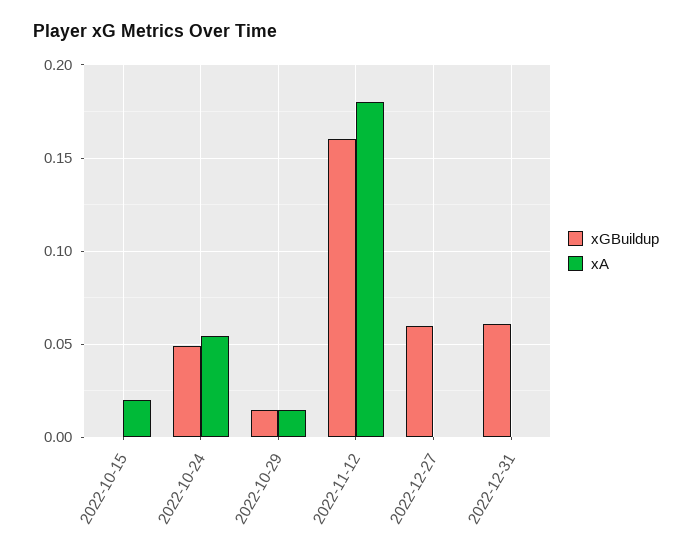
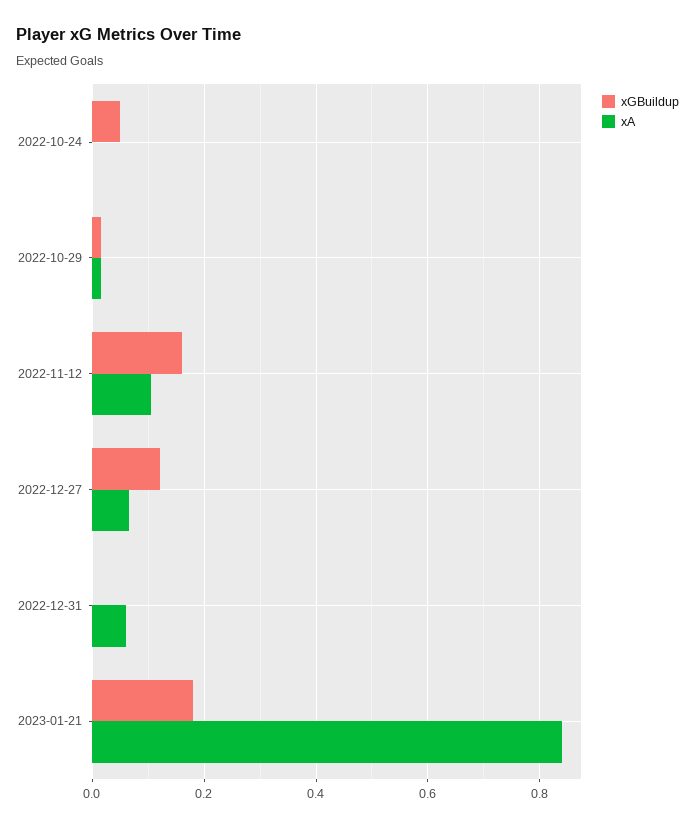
xGBuildup, 2022-10-15: 0 -> none
xA, 2022-10-15: 0.02 -> none
xA, 2022-10-24: 0.055 -> 0
xA, 2022-11-12: 0.18 -> 0.1
xGBuildup, 2022-12-27: 0.06 -> 0.12
xA, 2022-12-27: 0 -> 0.06
xGBuildup, 2022-12-31: 0.06 -> 0
xA, 2022-12-31: 0 -> 0.06
xGBuildup, 2023-01-21: none -> 0.18
xA, 2023-01-21: none -> 0.84

